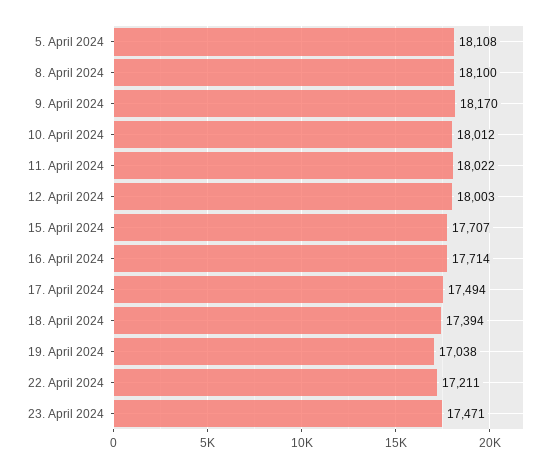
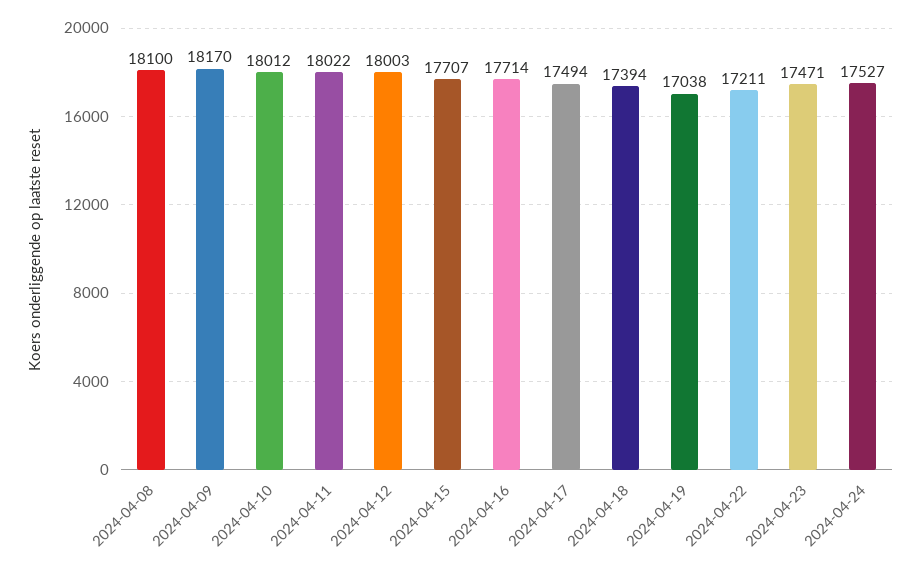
5. April 2024: 18108 -> none
2024-04-24: none -> 17527

